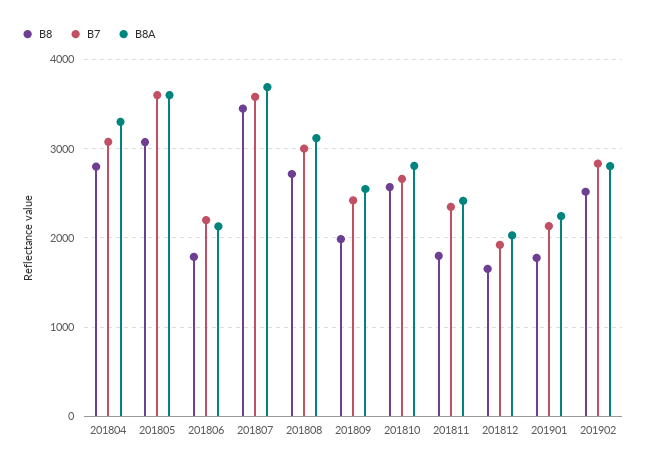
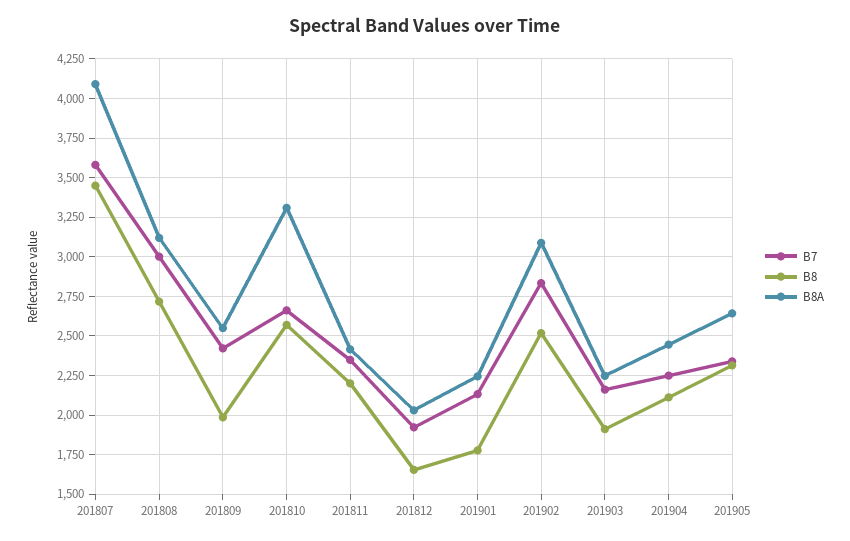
B8, 201804: 2800 -> none
B7, 201804: 3100 -> none
B8A, 201804: 3300 -> none
B8, 201805: 3100 -> none
B7, 201805: 3600 -> none
B8A, 201805: 3600 -> none
B8, 201806: 1800 -> none
B7, 201806: 2200 -> none
B8A, 201806: 2100 -> none
B8A, 201807: 3700 -> 4100
B8A, 201810: 2800 -> 3300
B8, 201811: 1800 -> 2200
B8A, 201902: 2800 -> 3100
B7, 201903: none -> 2150
B8, 201903: none -> 1900
B8A, 201903: none -> 2250
B7, 201904: none -> 2250
B8, 201904: none -> 2100
B8A, 201904: none -> 2450
B7, 201905: none -> 2350
B8, 201905: none -> 2300
B8A, 201905: none -> 2650

